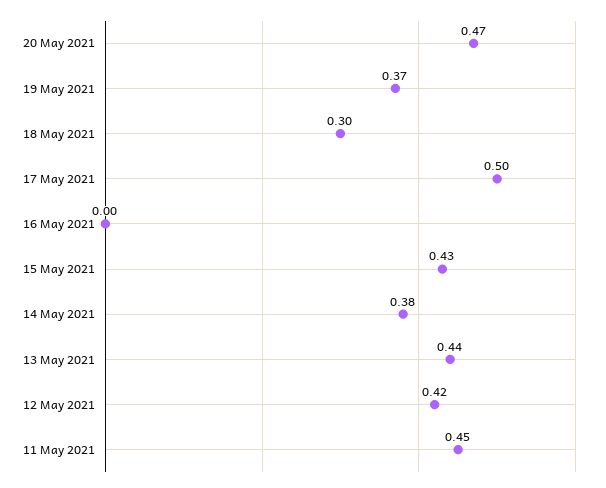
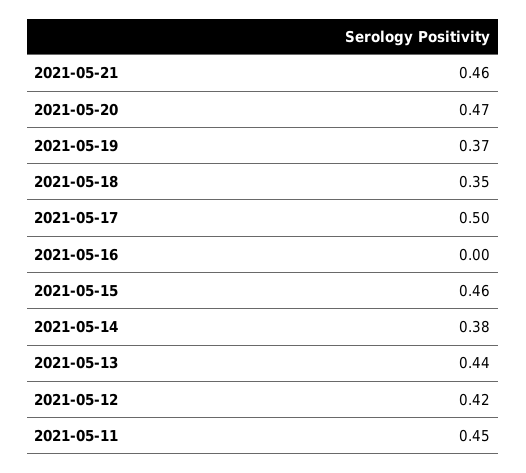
18 May 2021: 0.3 -> 0.35
15 May 2021: 0.43 -> 0.46
2021-05-21: none -> 0.46

